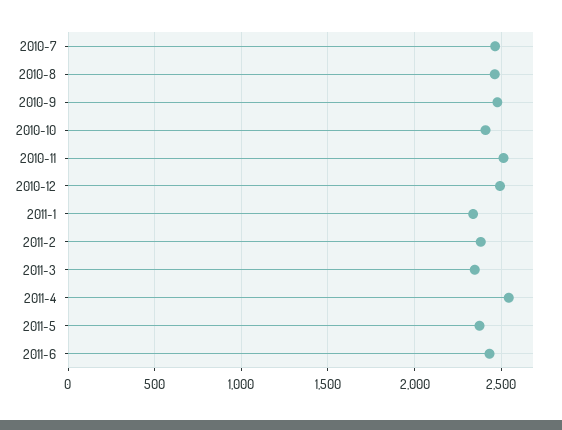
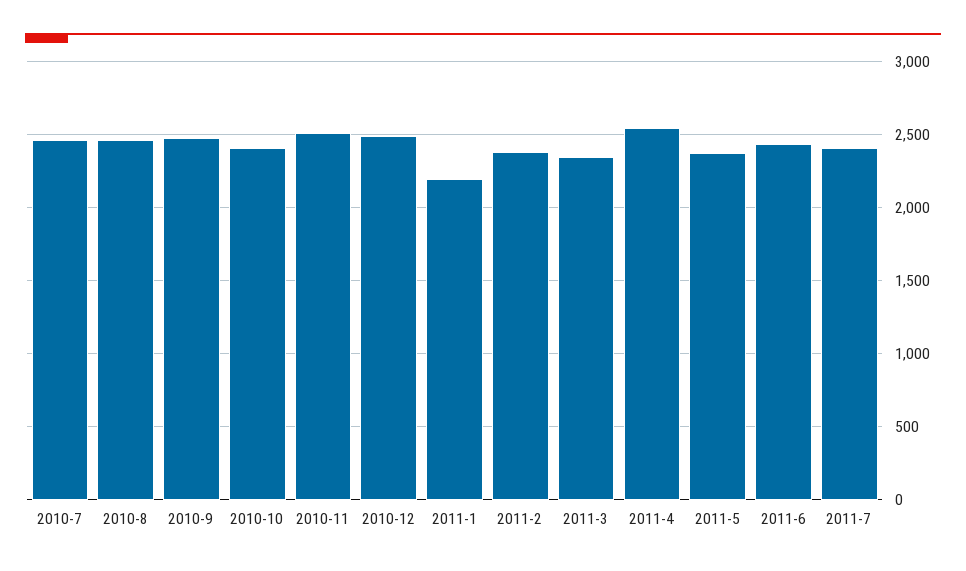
2011-1: 2350 -> 2200
2011-7: none -> 2400

